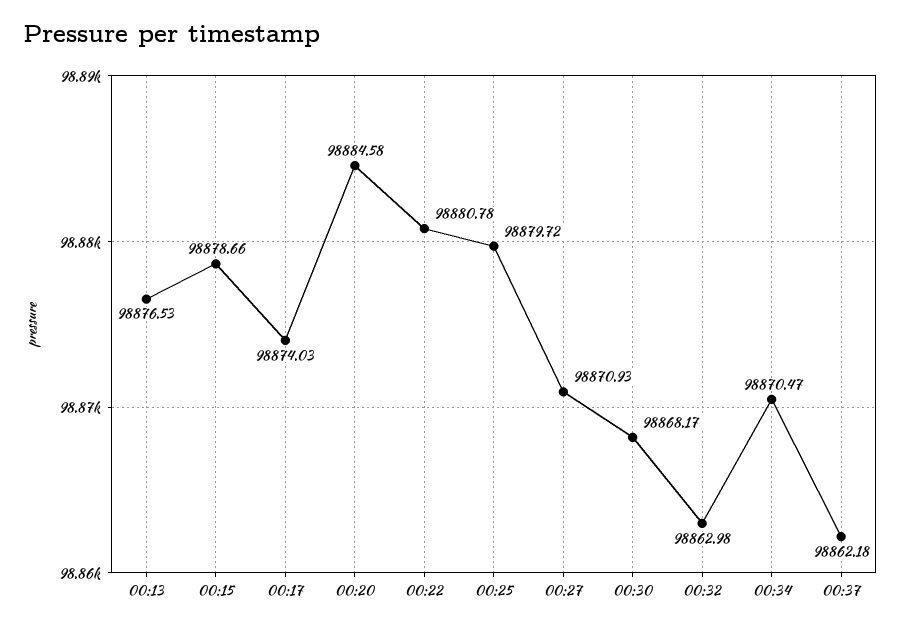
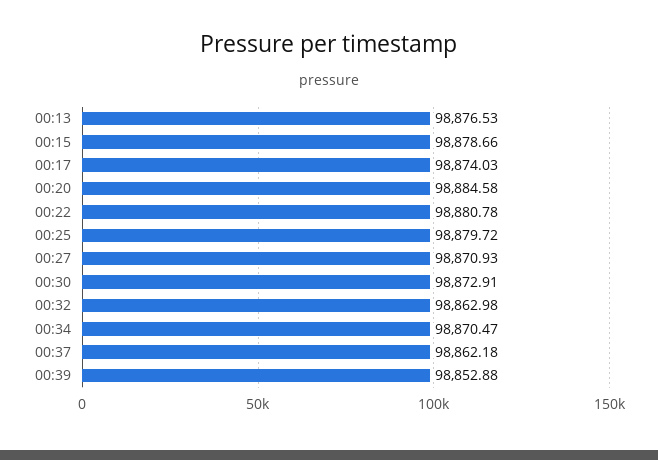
00:30: 98868.17 -> 98872.91
00:39: none -> 98852.88

